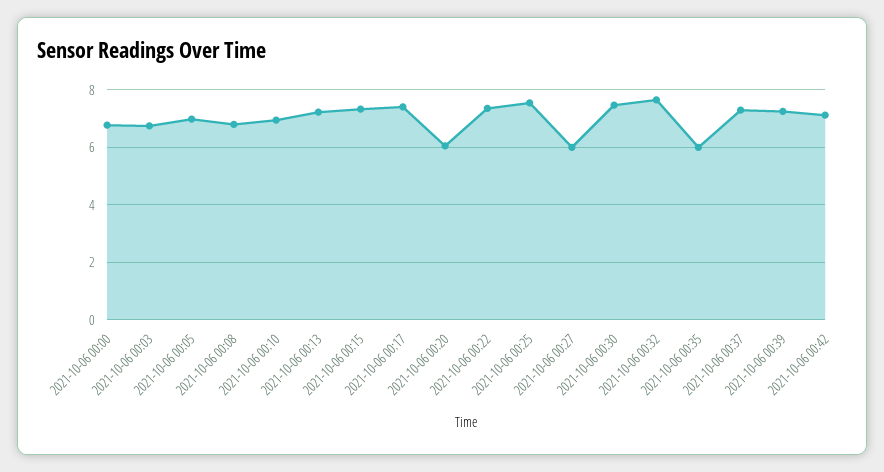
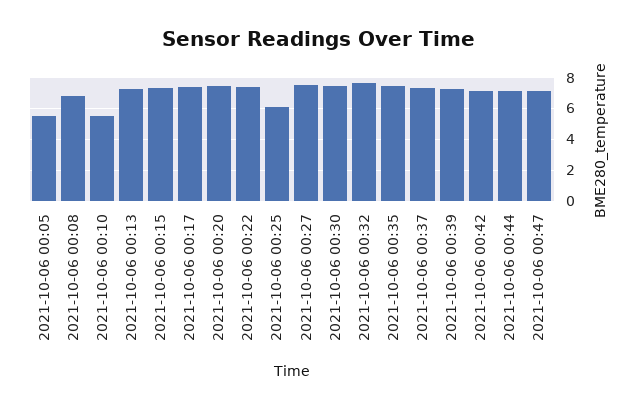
2021-10-06 00:00: 6.75 -> none
2021-10-06 00:03: 6.75 -> none
2021-10-06 00:05: 7 -> 5.5
2021-10-06 00:10: 7 -> 5.5
2021-10-06 00:20: 6 -> 7.5
2021-10-06 00:25: 7.5 -> 6
2021-10-06 00:27: 6 -> 7.5
2021-10-06 00:35: 6 -> 7.5
2021-10-06 00:44: none -> 7
2021-10-06 00:47: none -> 7

